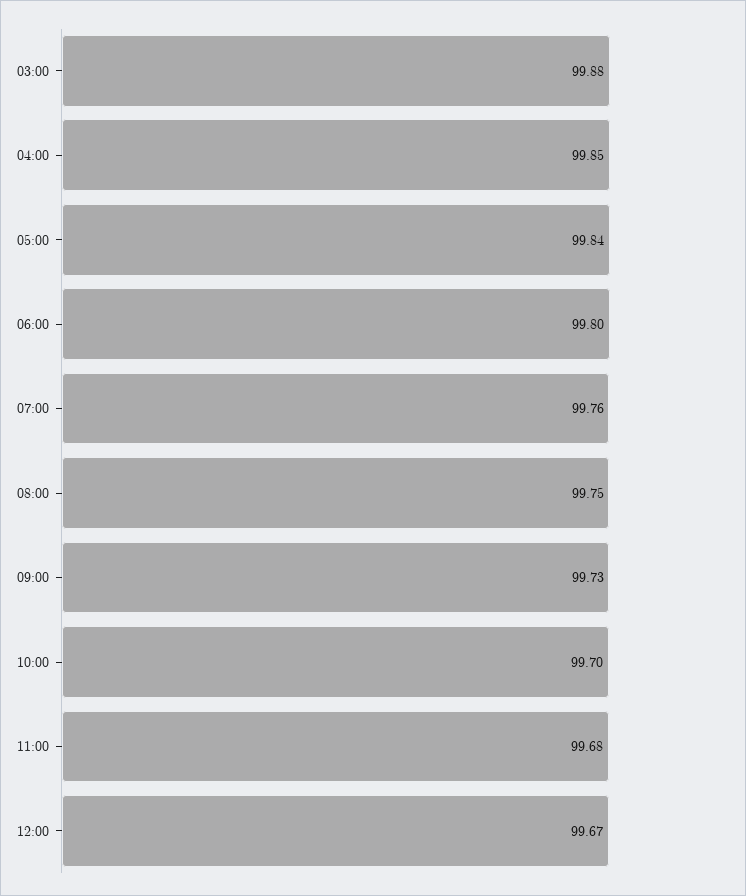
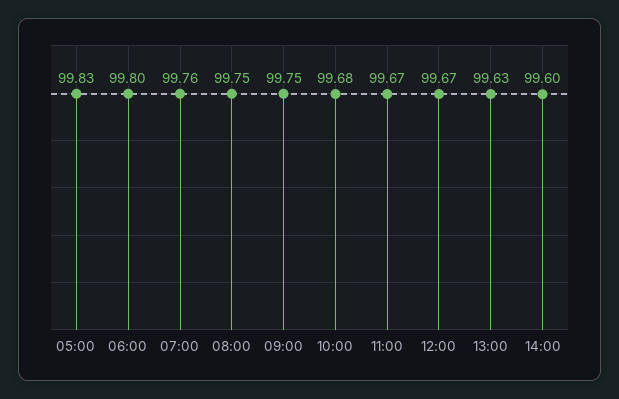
03:00: 99.88 -> none
04:00: 99.85 -> none
05:00: 99.84 -> 99.83
09:00: 99.73 -> 99.75
10:00: 99.7 -> 99.68
11:00: 99.68 -> 99.67
13:00: none -> 99.63
14:00: none -> 99.6

